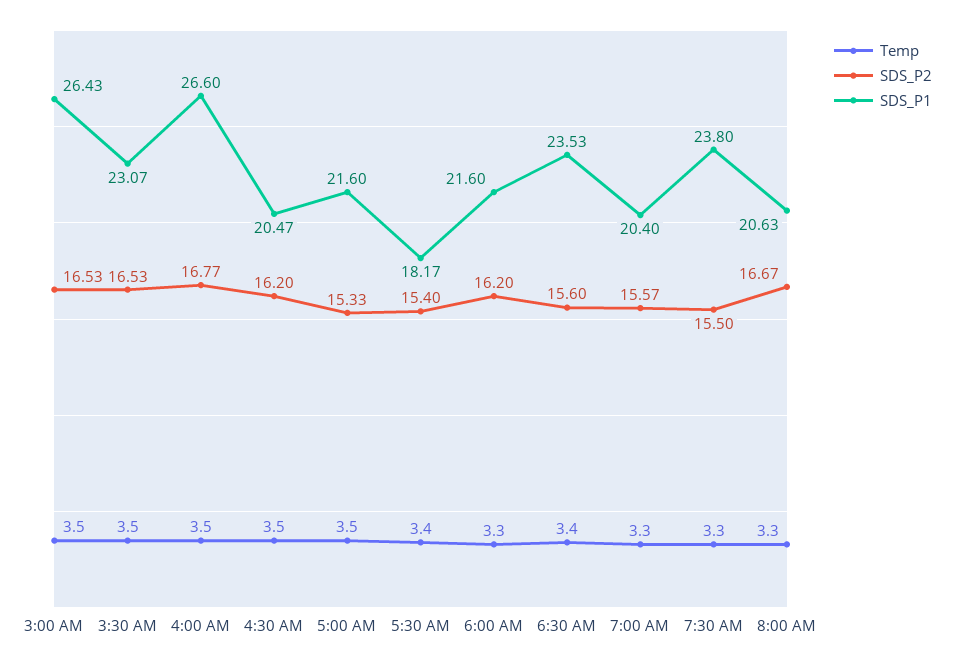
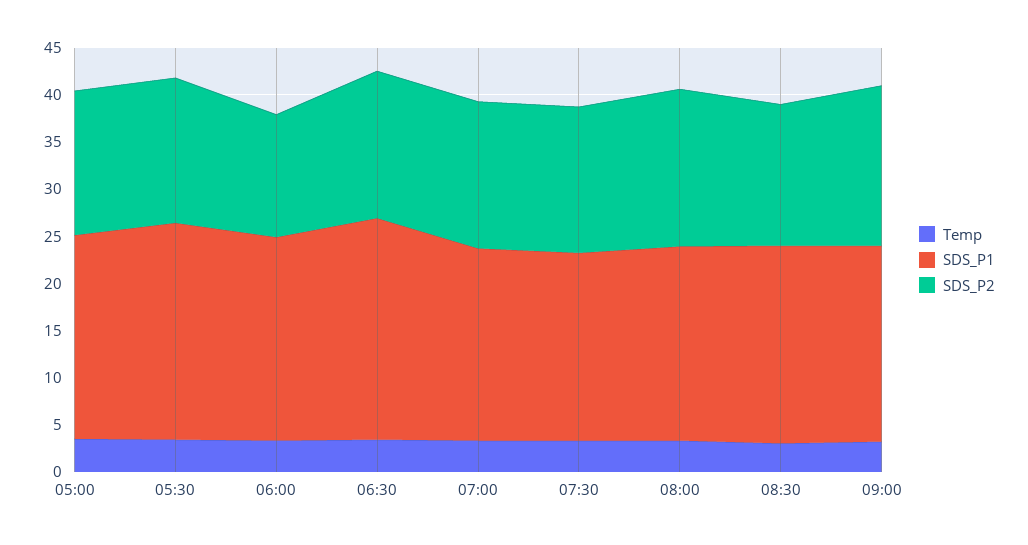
Temp, 3:00 AM: 3.5 -> none
SDS_P2, 3:00 AM: 16.53 -> none
SDS_P1, 3:00 AM: 26.43 -> none
Temp, 3:30 AM: 3.5 -> none
SDS_P2, 3:30 AM: 16.53 -> none
SDS_P1, 3:30 AM: 23.07 -> none
Temp, 4:00 AM: 3.5 -> none
SDS_P2, 4:00 AM: 16.77 -> none
SDS_P1, 4:00 AM: 26.6 -> none
Temp, 4:30 AM: 3.5 -> none
SDS_P2, 4:30 AM: 16.2 -> none
SDS_P1, 4:30 AM: 20.47 -> none
SDS_P1, 5:30 AM: 18.17 -> 23
SDS_P2, 6:00 AM: 16.2 -> 13
SDS_P1, 7:30 AM: 23.8 -> 20
Temp, 08:30: none -> 3
SDS_P1, 08:30: none -> 21
SDS_P2, 08:30: none -> 15
Temp, 09:00: none -> 3
SDS_P1, 09:00: none -> 21
SDS_P2, 09:00: none -> 17

